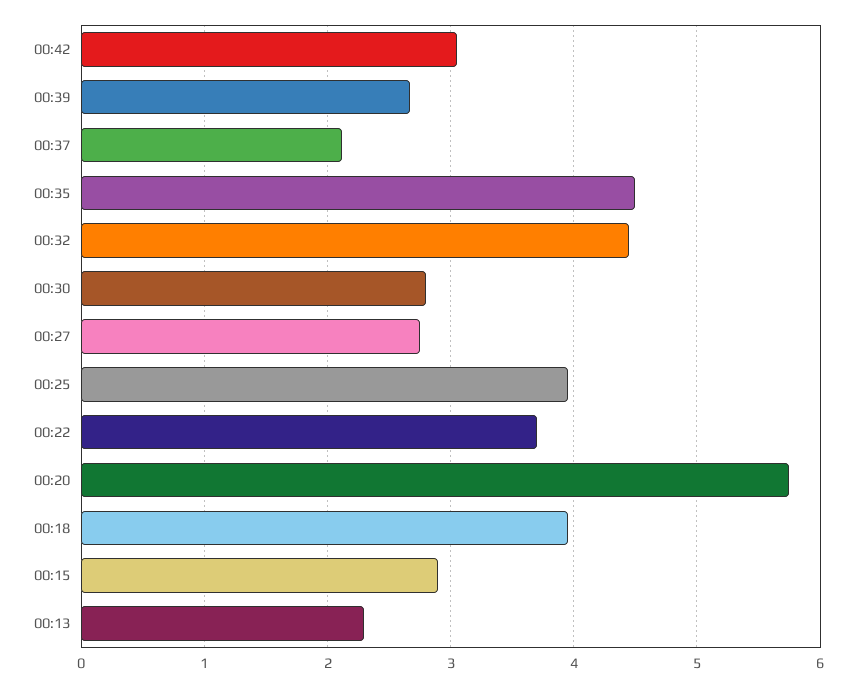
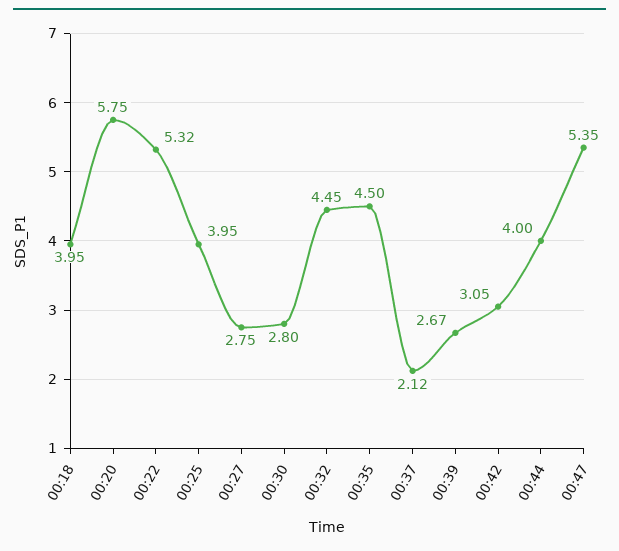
00:22: 3.7 -> 5.32
00:15: 2.9 -> none
00:13: 2.3 -> none
00:44: none -> 4
00:47: none -> 5.35

